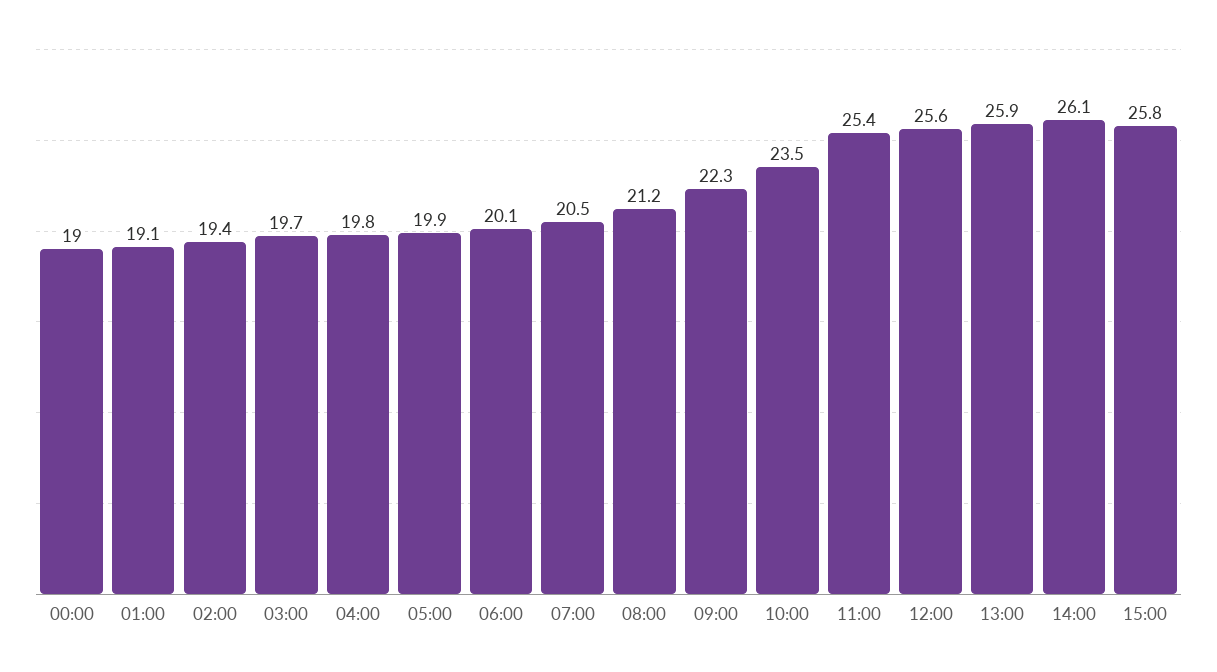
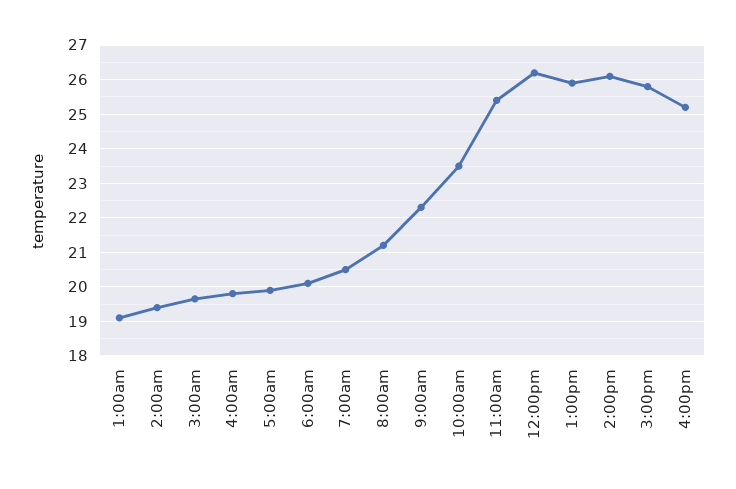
00:00: 19 -> none
12:00: 25.6 -> 26.2
4:00pm: none -> 25.2

